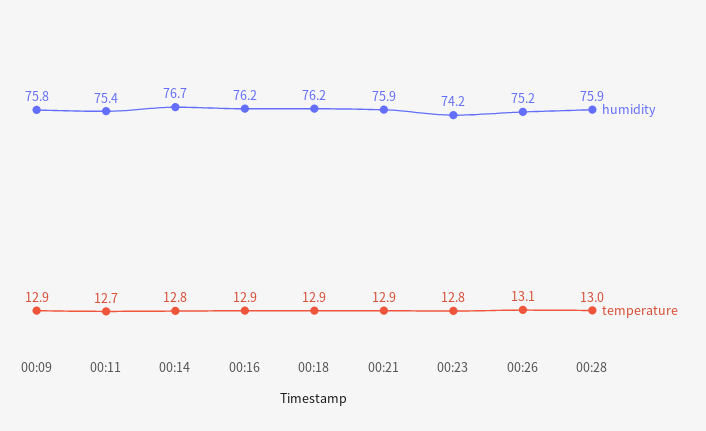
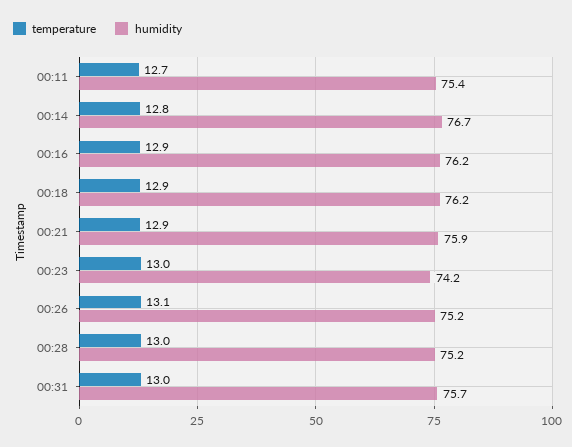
humidity, 00:09: 75.8 -> none
temperature, 00:09: 12.9 -> none
temperature, 00:23: 12.8 -> 13
humidity, 00:28: 75.9 -> 75.2
temperature, 00:31: none -> 13
humidity, 00:31: none -> 75.7

